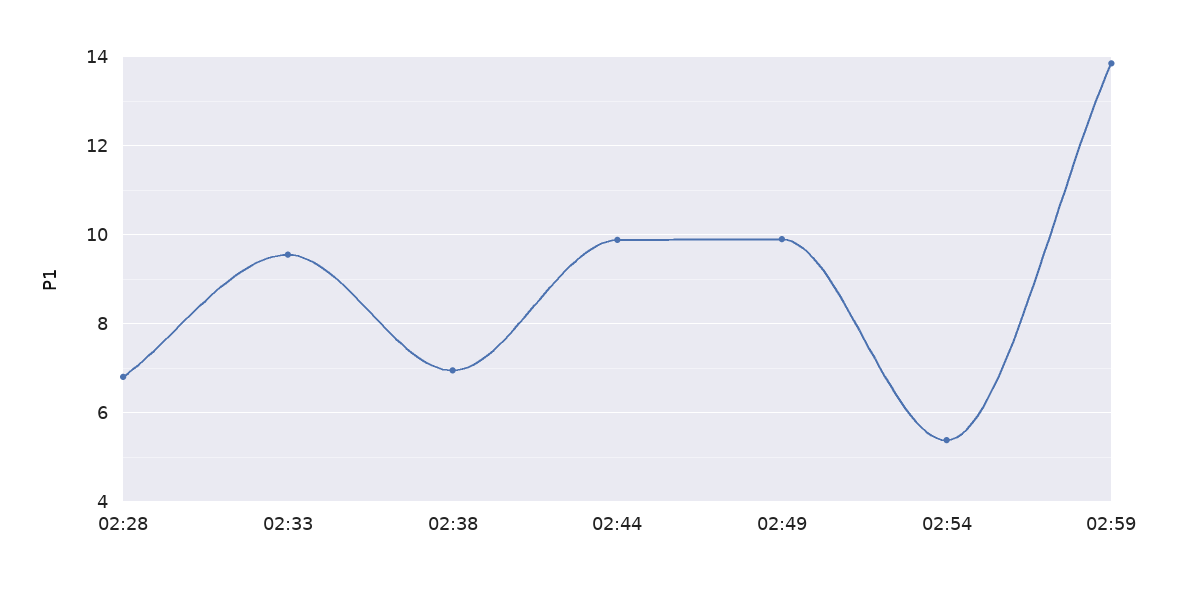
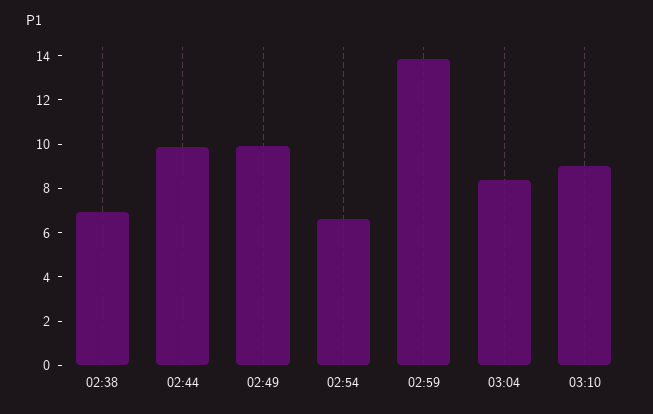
02:28: 6.8 -> none
02:33: 9.6 -> none
02:54: 5.4 -> 6.5
03:04: none -> 8.5
03:10: none -> 9

